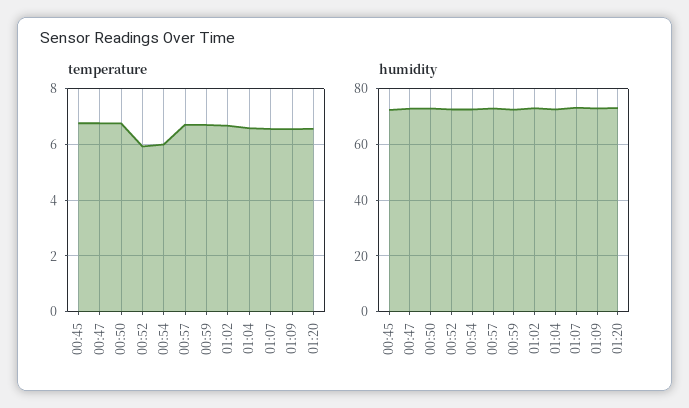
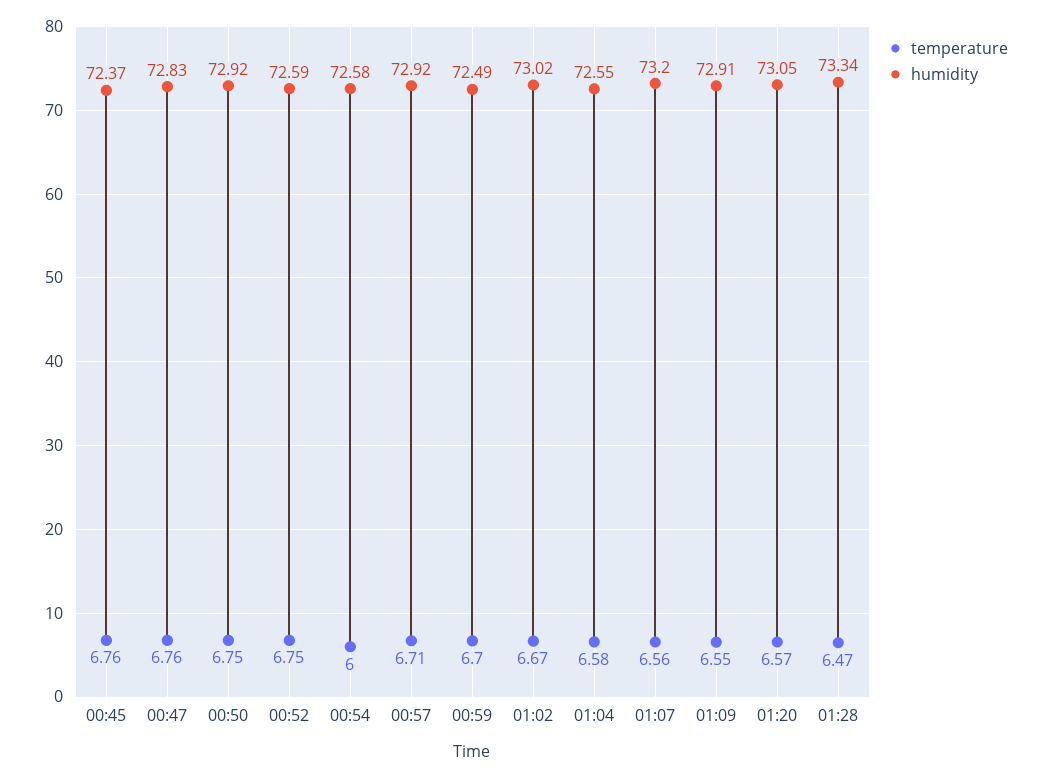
temperature, 00:52: 6 -> 6.75
temperature, 01:28: none -> 6.47
humidity, 01:28: none -> 73.34

